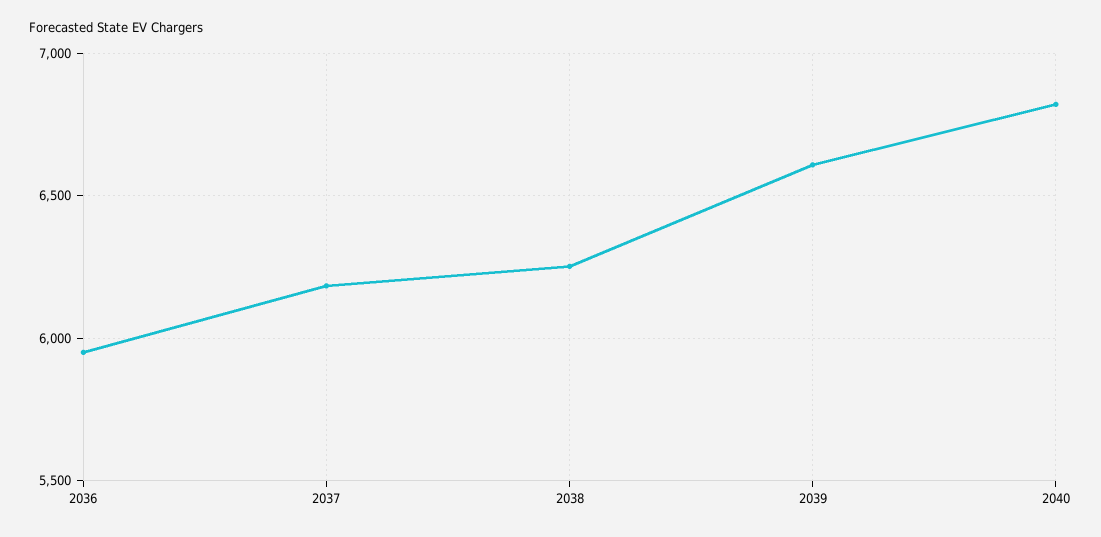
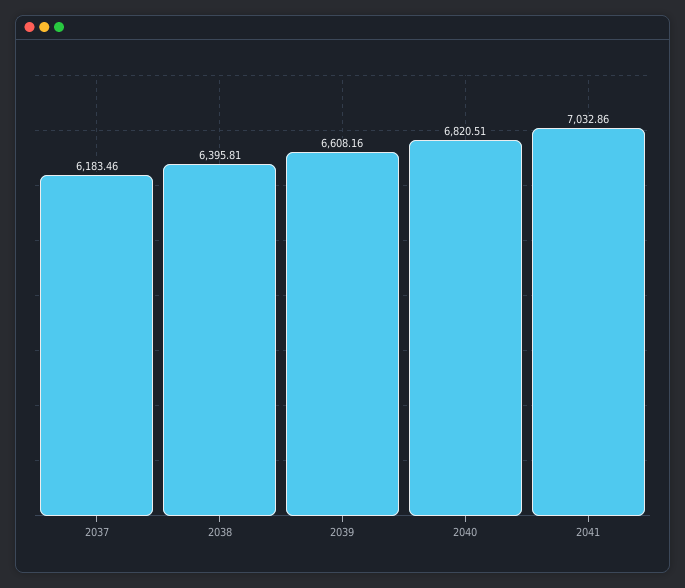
2036: 5950 -> none
2038: 6250 -> 6395.81
2041: none -> 7032.86

